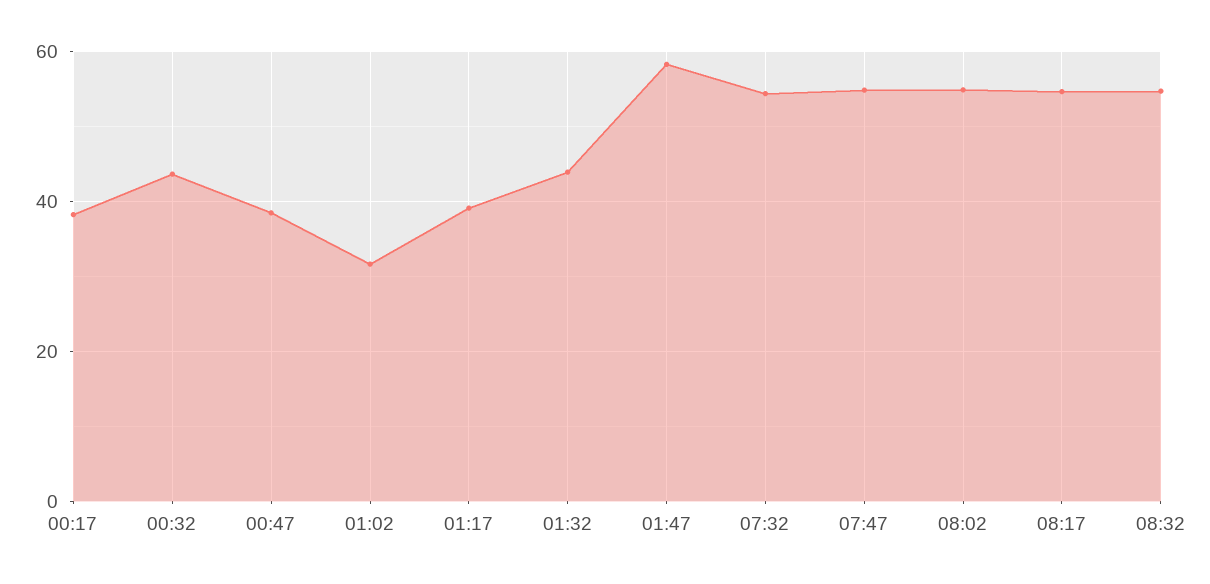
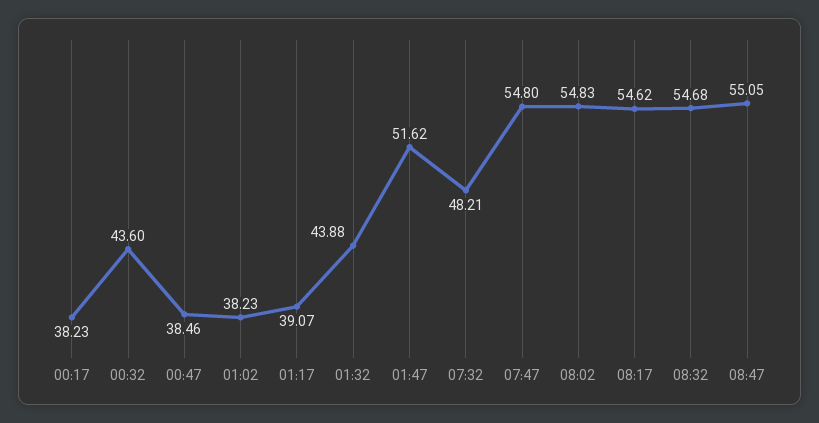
01:02: 32 -> 38.23
01:47: 58 -> 51.62
07:32: 54 -> 48.21
08:47: none -> 55.05

